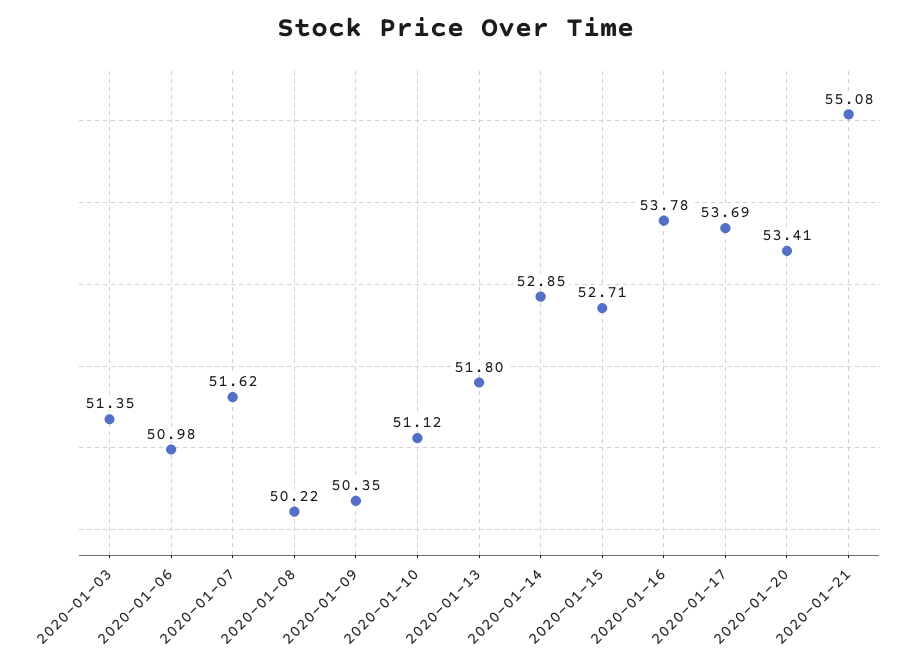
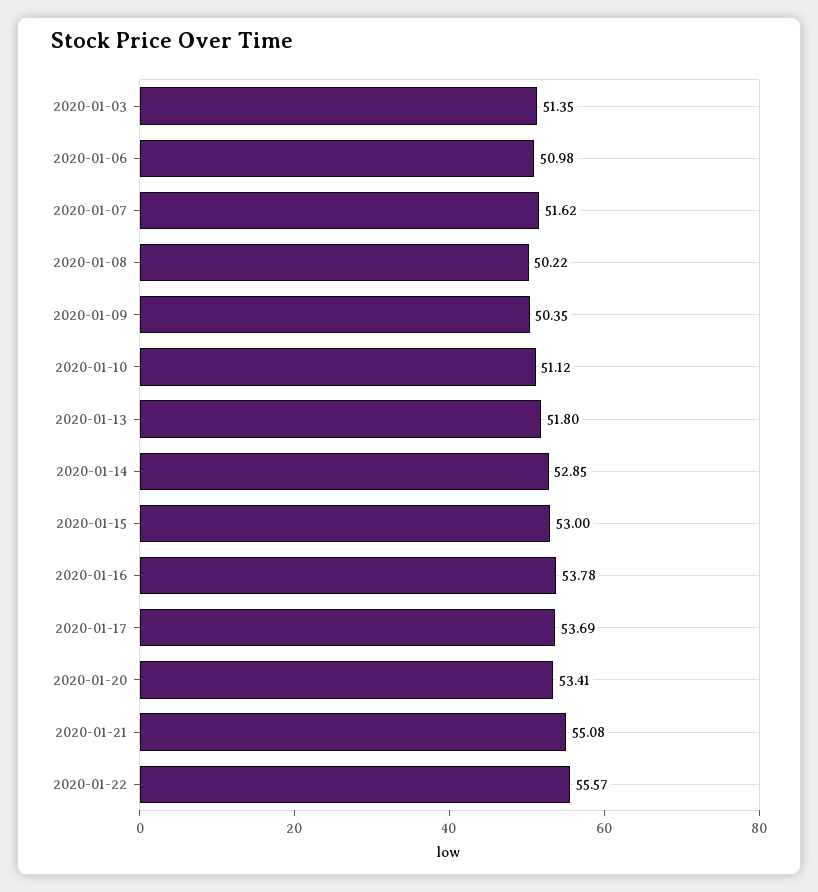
2020-01-15: 52.71 -> 53
2020-01-22: none -> 55.57

